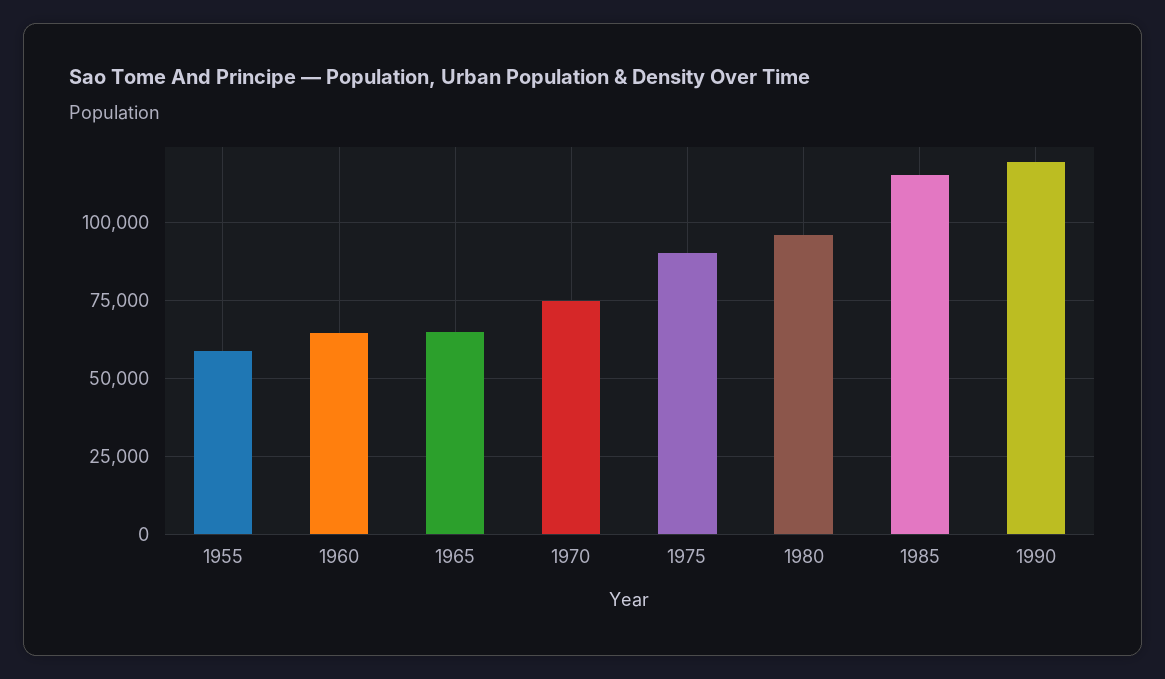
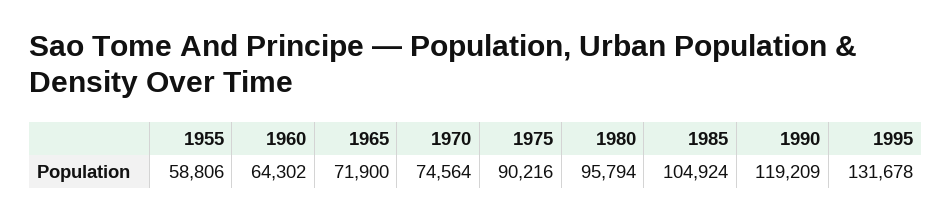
1965: 65000 -> 71900
1985: 115000 -> 104924
1995: none -> 131678

